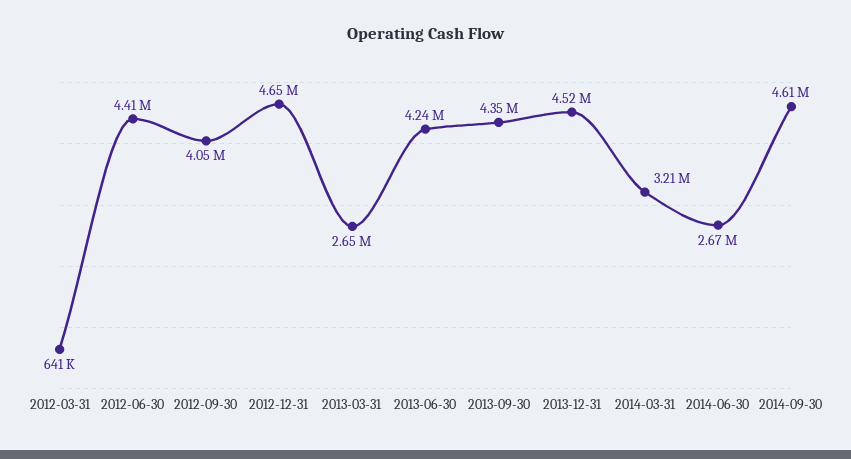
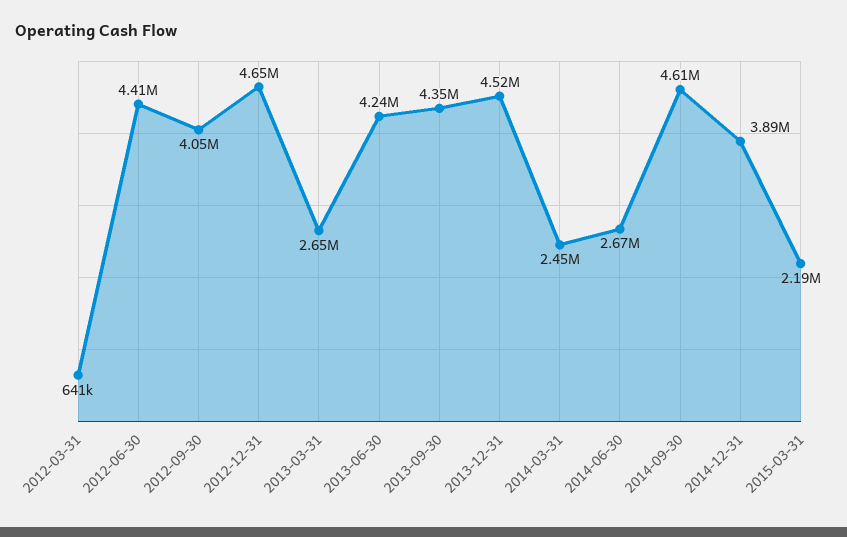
2014-03-31: 3210000 -> 2450000
2014-12-31: none -> 3890000
2015-03-31: none -> 2190000

